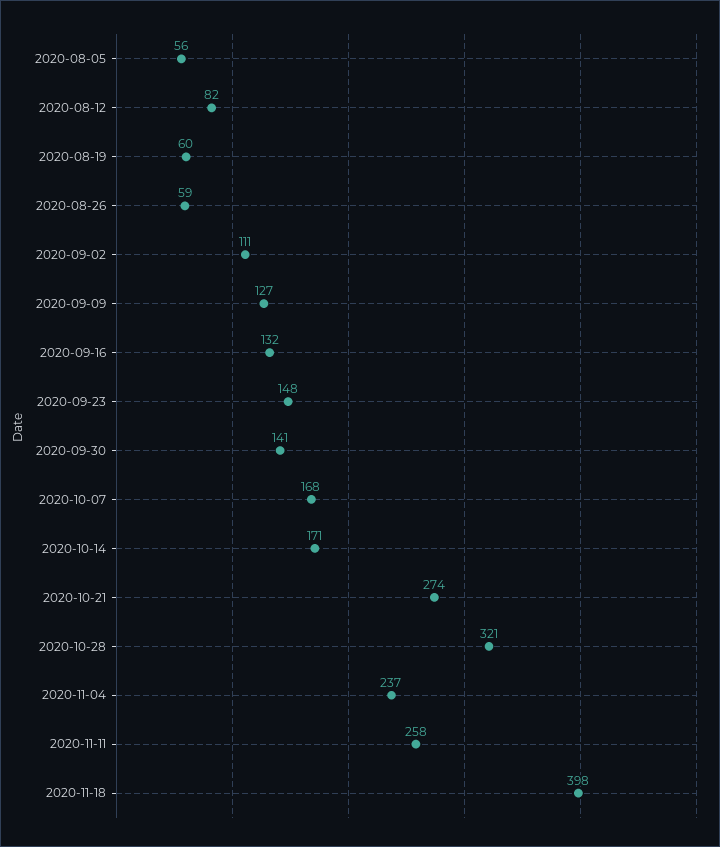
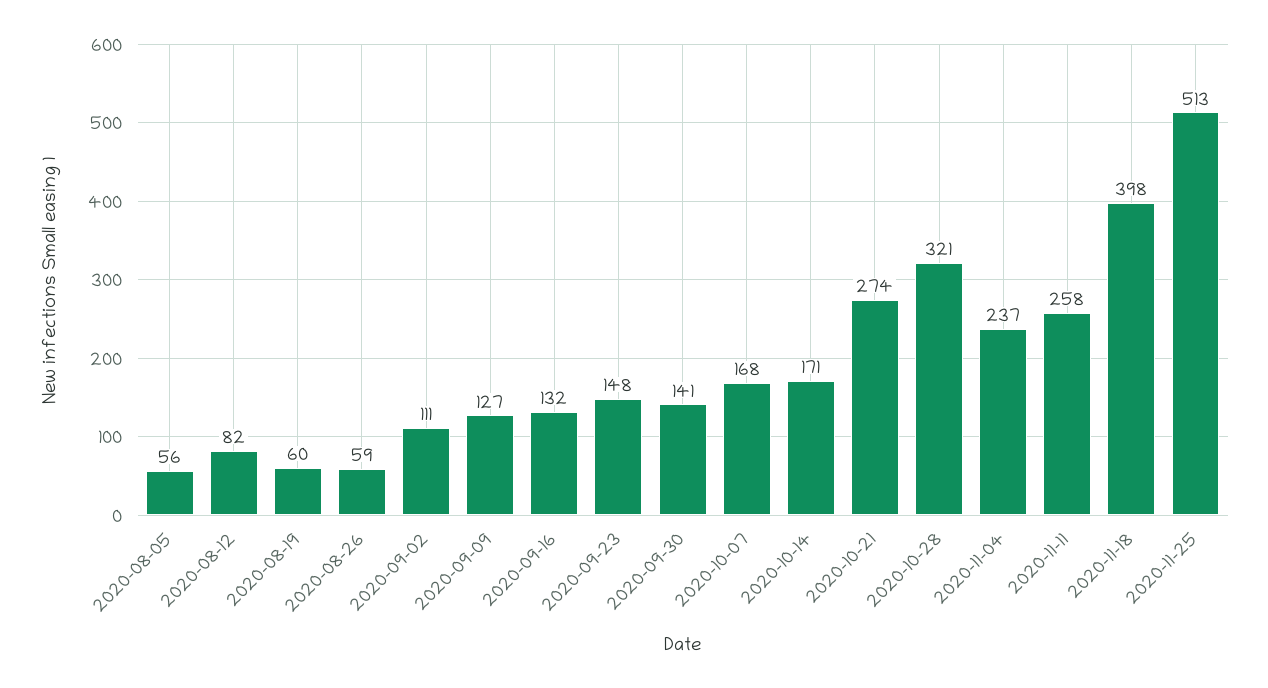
2020-11-25: none -> 513

